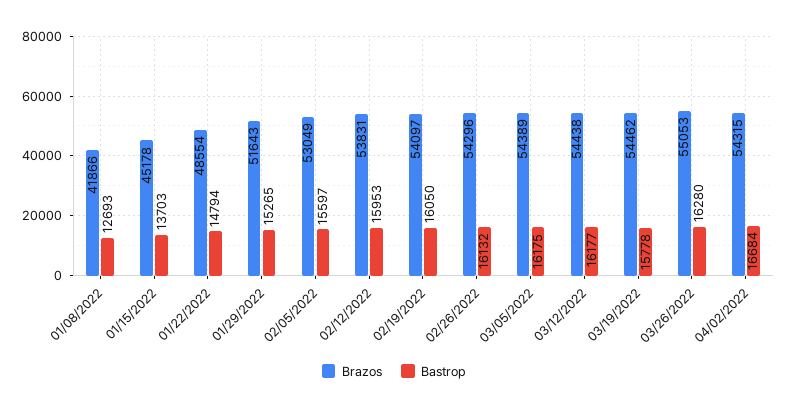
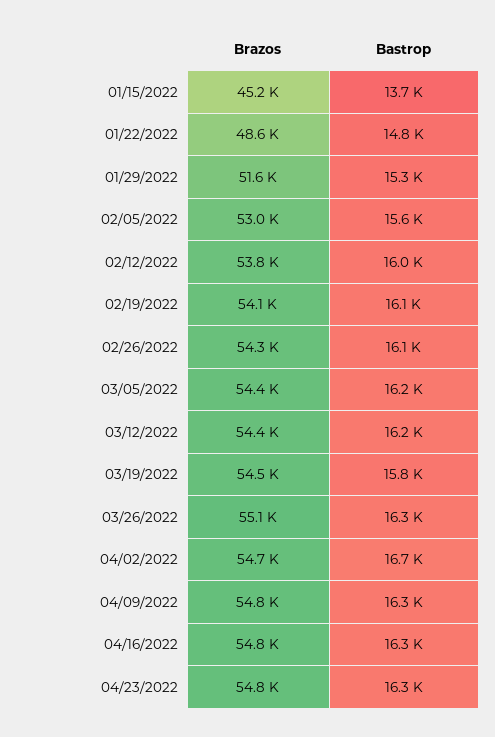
Brazos, 01/08/2022: 41866 -> none
Bastrop, 01/08/2022: 12693 -> none
Brazos, 04/02/2022: 54315 -> 54700
Brazos, 04/09/2022: none -> 54800
Bastrop, 04/09/2022: none -> 16300
Brazos, 04/16/2022: none -> 54800
Bastrop, 04/16/2022: none -> 16300
Brazos, 04/23/2022: none -> 54800
Bastrop, 04/23/2022: none -> 16300

